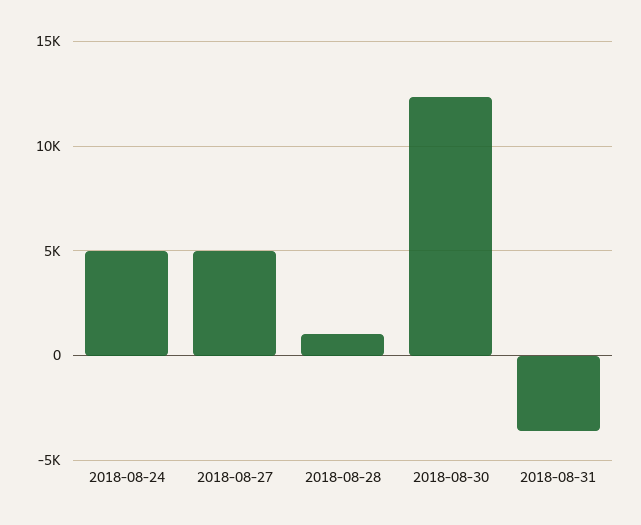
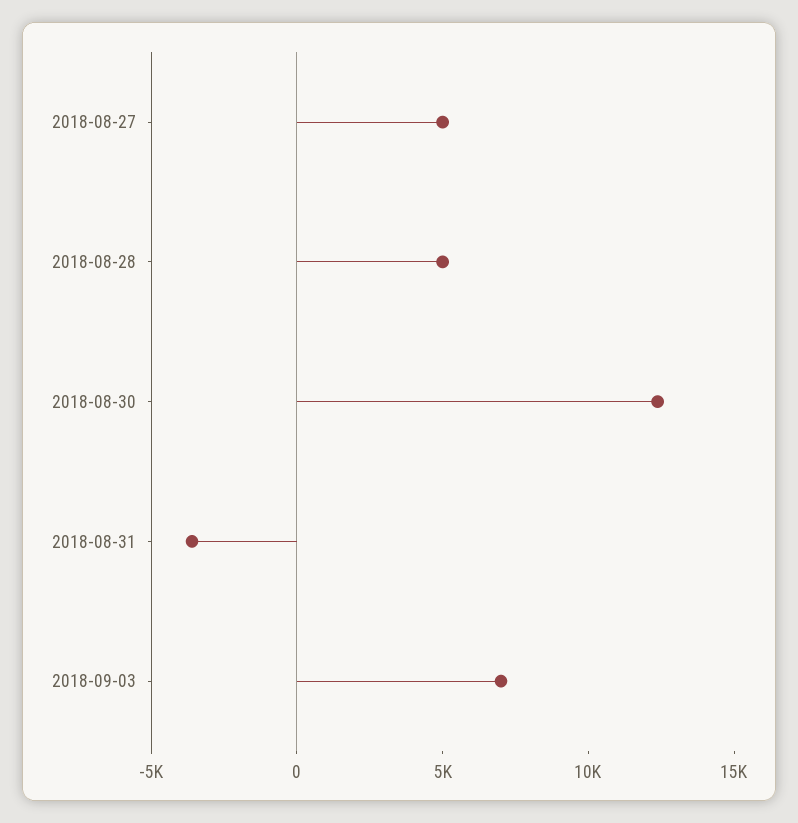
2018-08-24: 5000 -> none
2018-08-28: 1000 -> 5000
2018-09-03: none -> 7000

